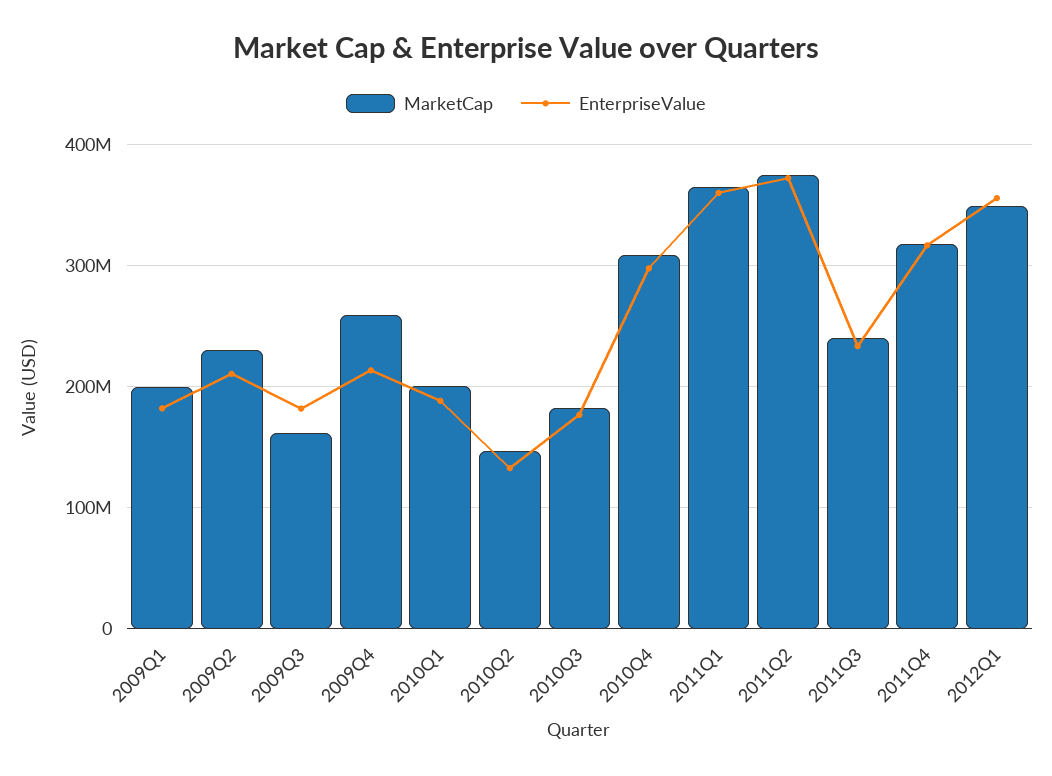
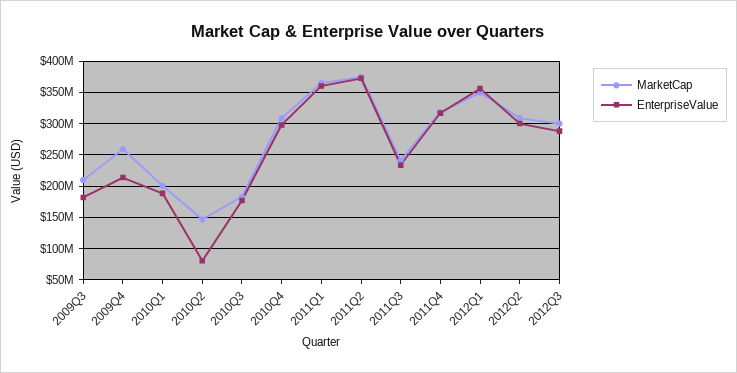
MarketCap, 2009Q1: 200000000 -> none
EnterpriseValue, 2009Q1: 180000000 -> none
MarketCap, 2009Q2: 230000000 -> none
EnterpriseValue, 2009Q2: 210000000 -> none
MarketCap, 2009Q3: 160000000 -> 210000000
EnterpriseValue, 2010Q2: 130000000 -> 80000000
MarketCap, 2012Q2: none -> 310000000
EnterpriseValue, 2012Q2: none -> 300000000
MarketCap, 2012Q3: none -> 300000000
EnterpriseValue, 2012Q3: none -> 290000000

